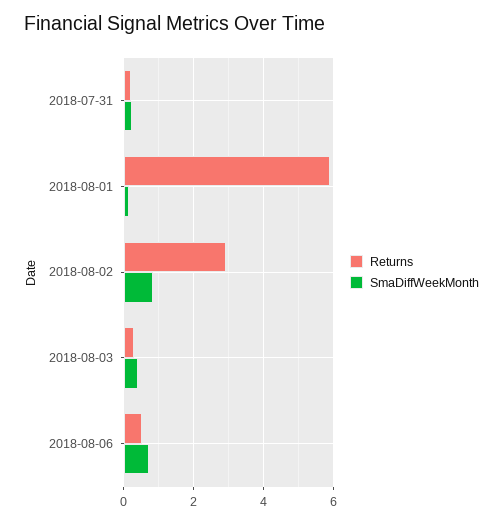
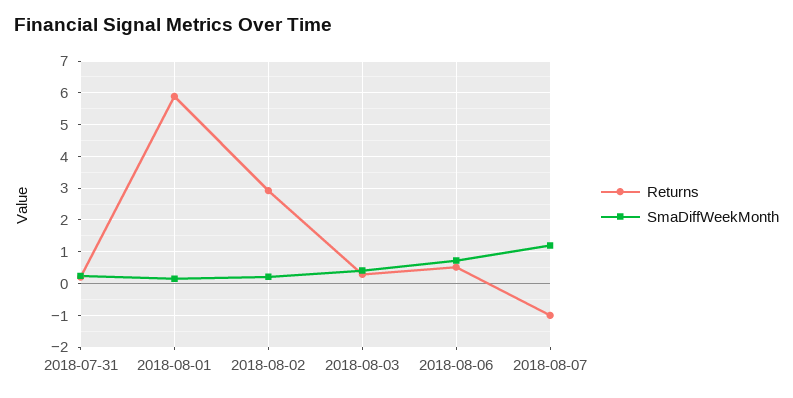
SmaDiffWeekMonth, 2018-08-02: 0.8 -> 0.2
Returns, 2018-08-07: none -> -1
SmaDiffWeekMonth, 2018-08-07: none -> 1.2

